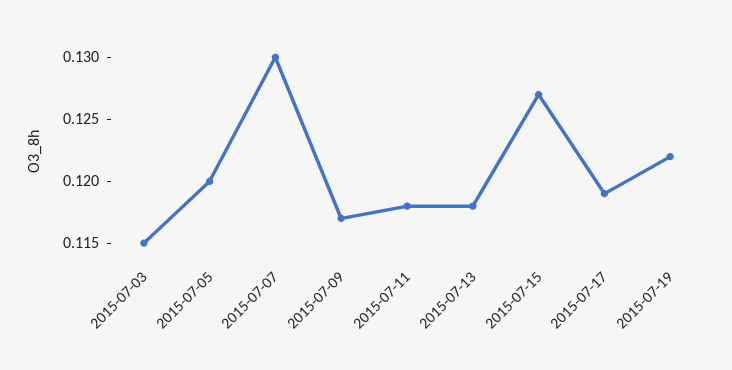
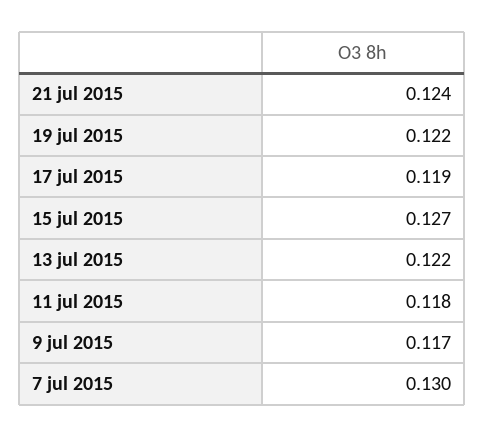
2015-07-03: 0.115 -> none
2015-07-05: 0.12 -> none
2015-07-13: 0.118 -> 0.122
21 jul 2015: none -> 0.124

